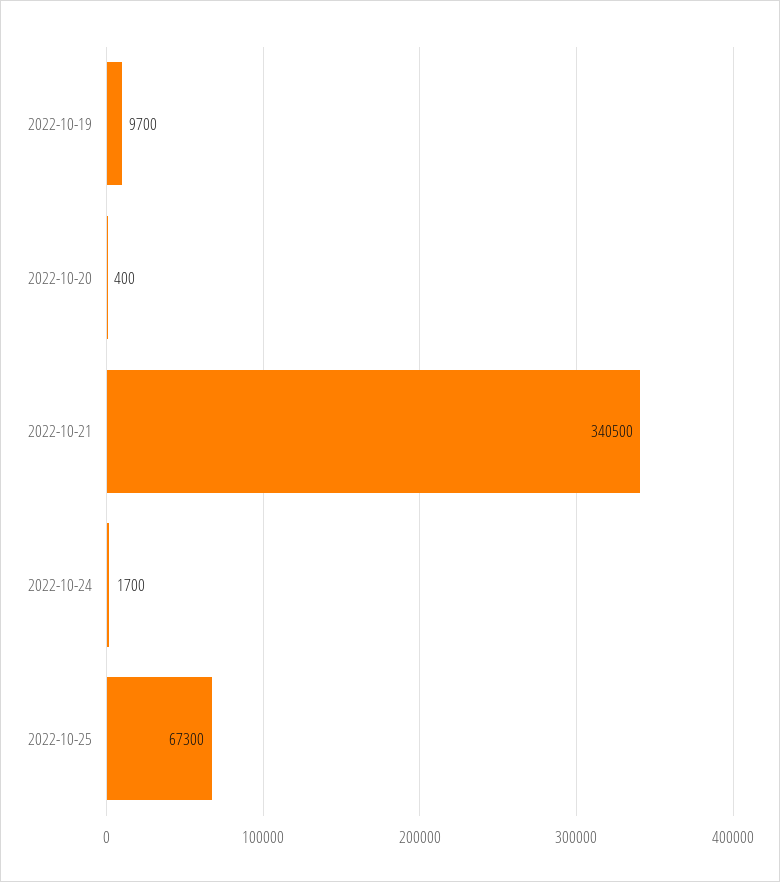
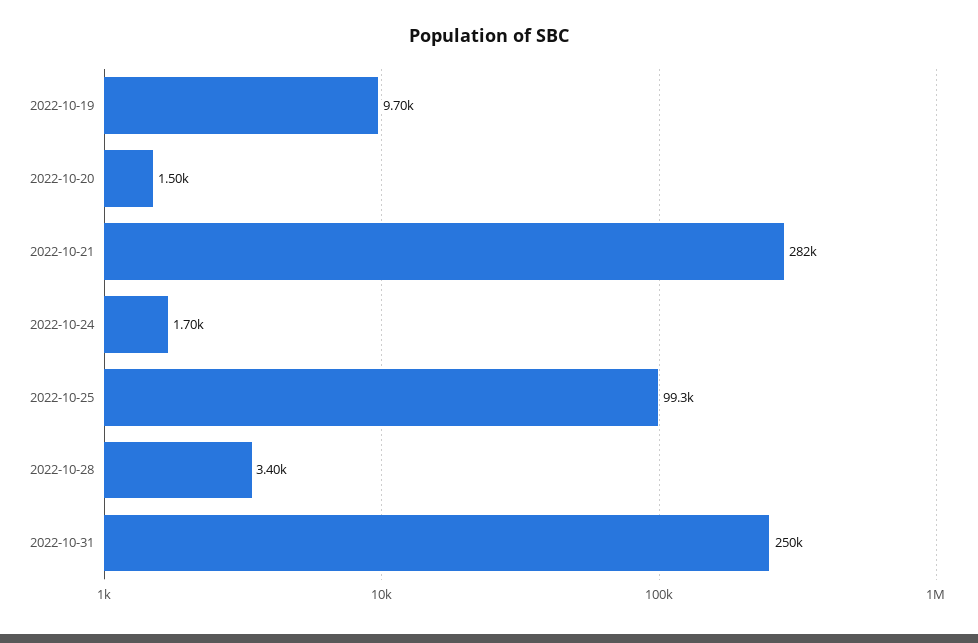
2022-10-20: 400 -> 1500
2022-10-21: 340500 -> 282000
2022-10-25: 67300 -> 99300
2022-10-28: none -> 3400
2022-10-31: none -> 250000

